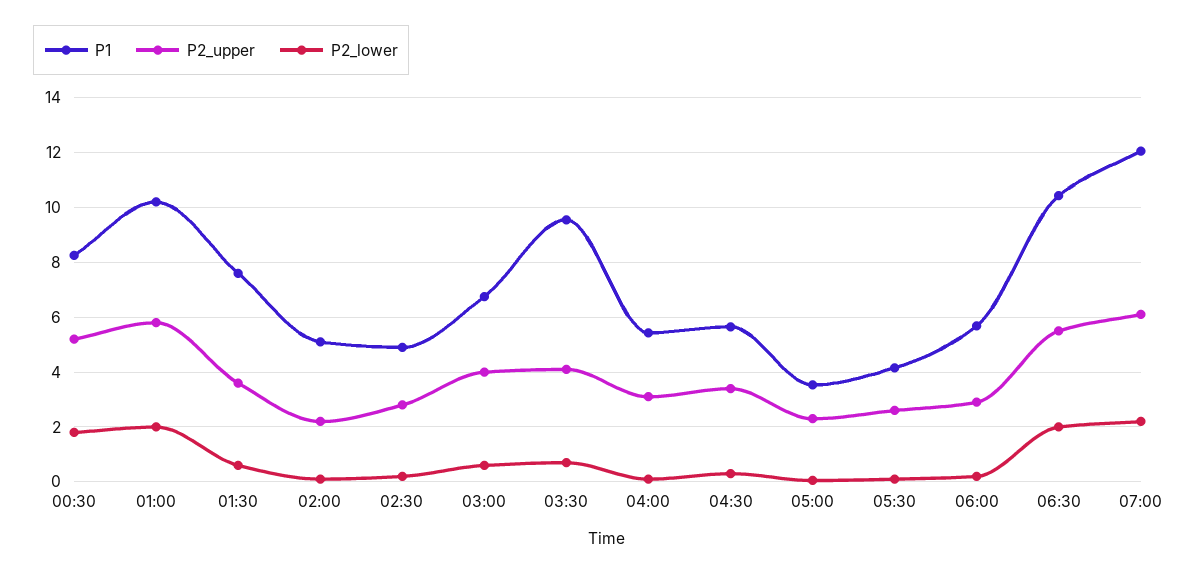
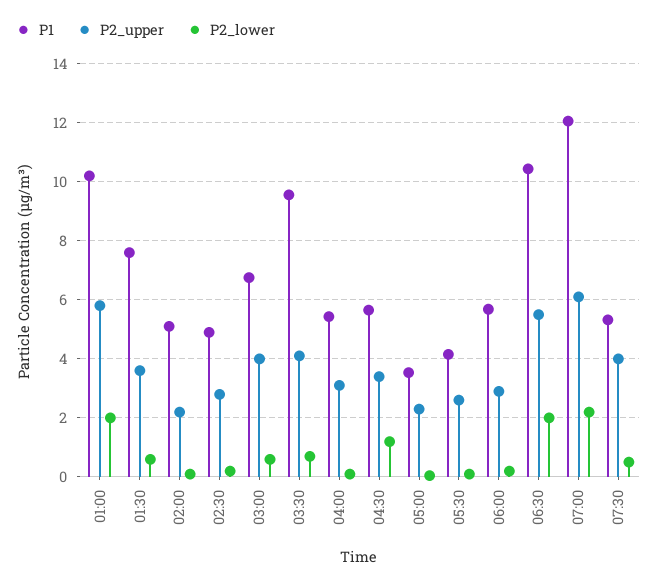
P1, 00:30: 8.25 -> none
P2_upper, 00:30: 5.25 -> none
P2_lower, 00:30: 1.75 -> none
P2_lower, 04:30: 0.25 -> 1.25
P1, 07:30: none -> 5.25
P2_upper, 07:30: none -> 4
P2_lower, 07:30: none -> 0.5

